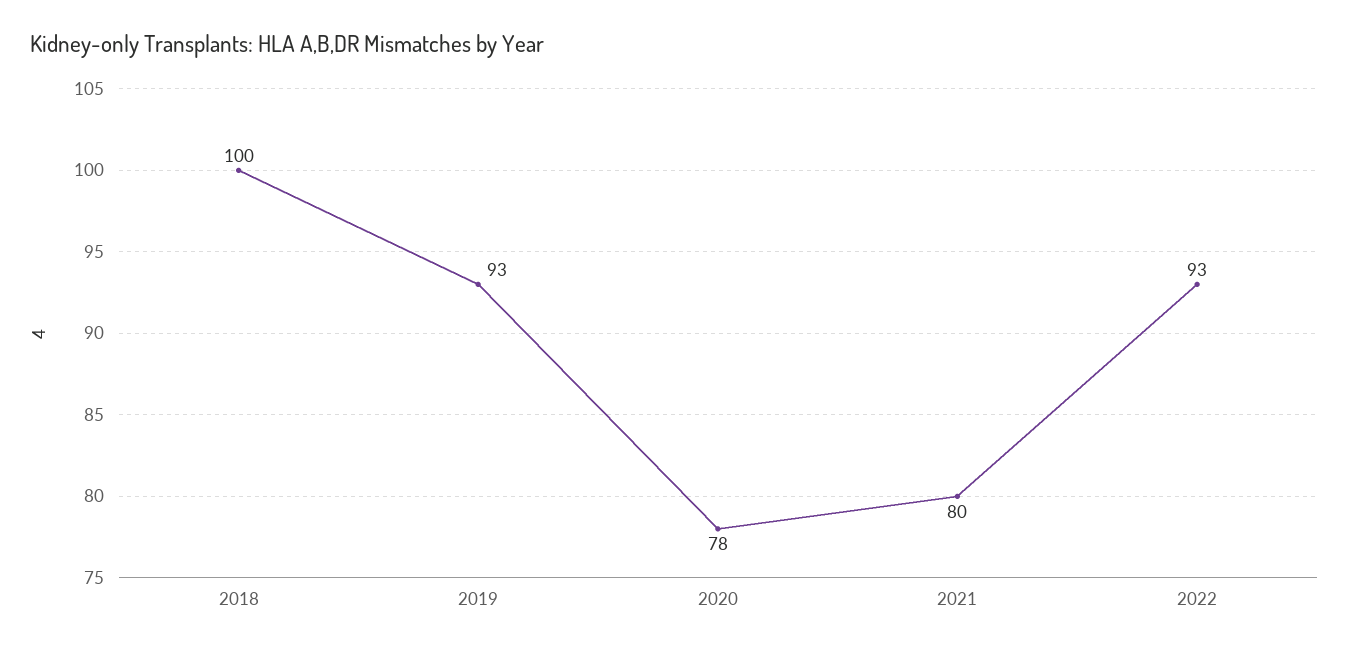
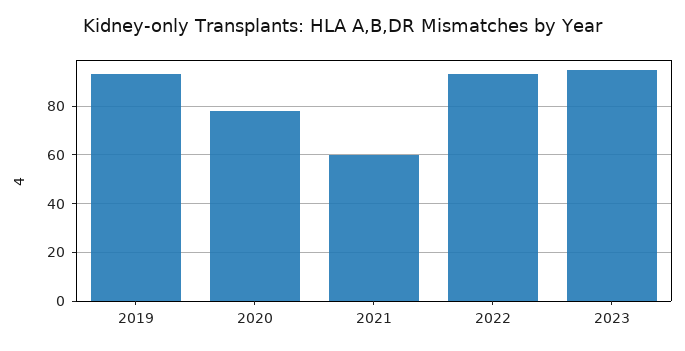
2018: 100 -> none
2021: 80 -> 60
2023: none -> 95

